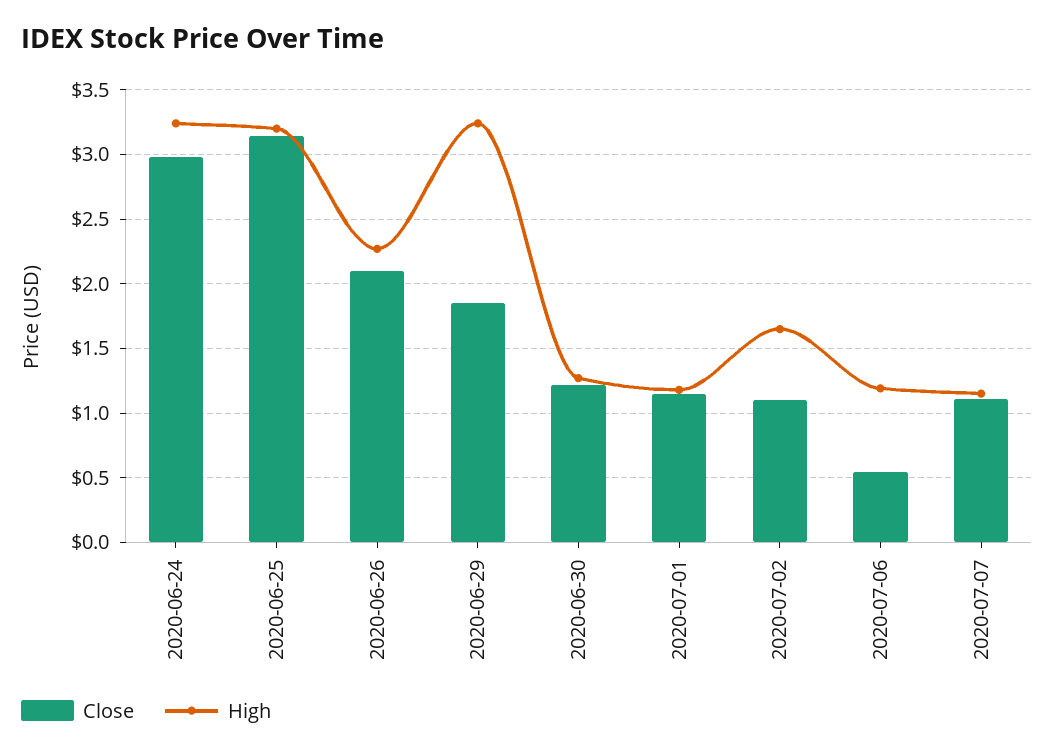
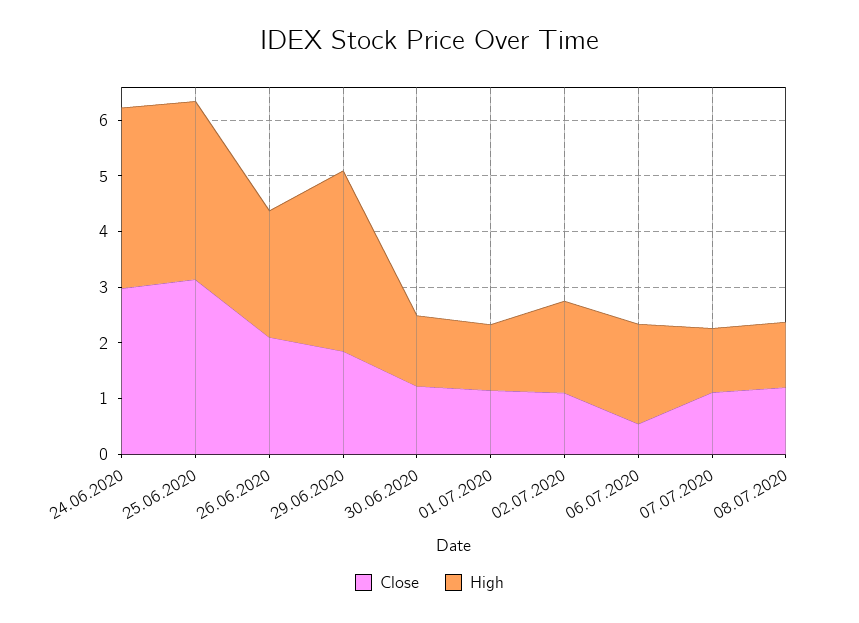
High, 2020-07-06: 1.2 -> 1.8
Close, 08.07.2020: none -> 1.2
High, 08.07.2020: none -> 1.2

